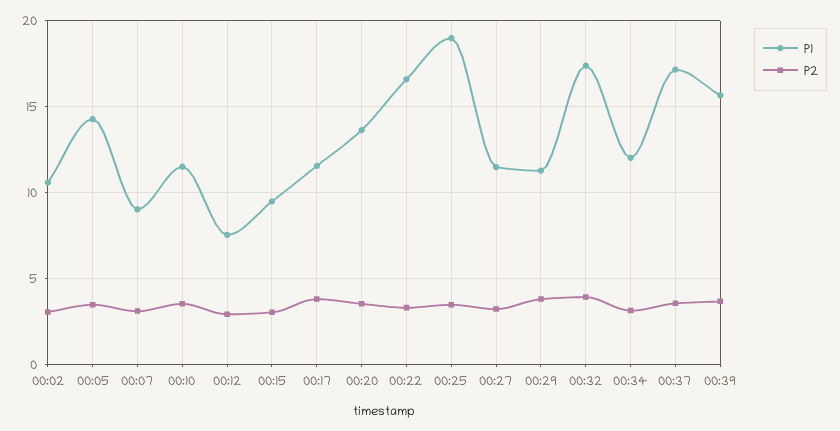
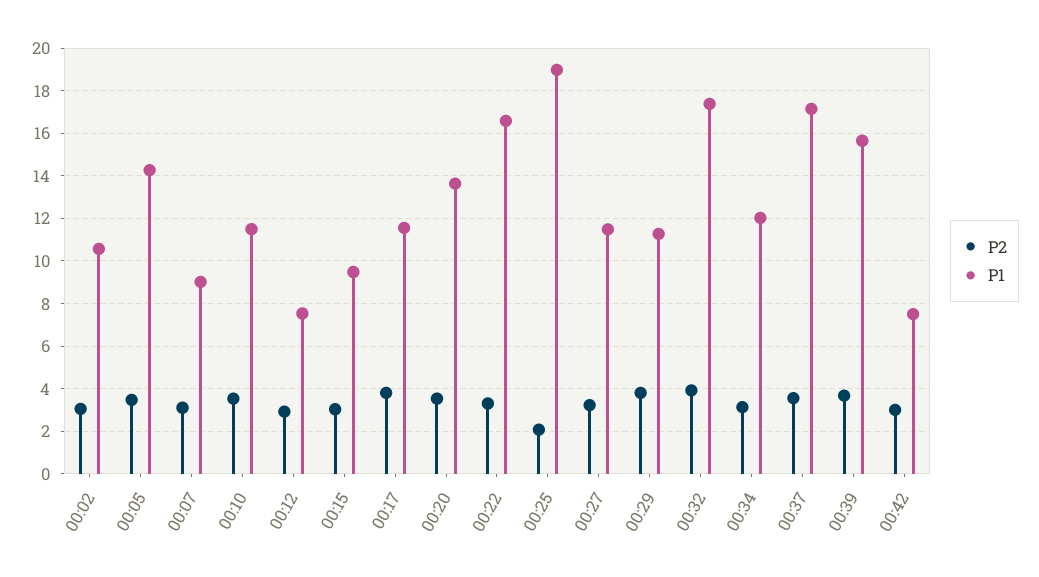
P2, 00:25: 3.5 -> 2
P2, 00:42: none -> 3
P1, 00:42: none -> 7.5

